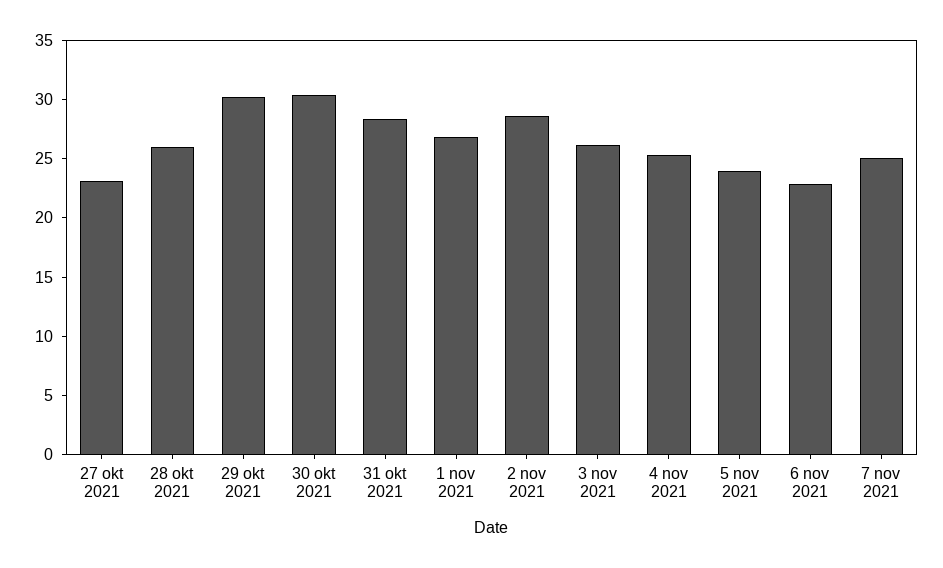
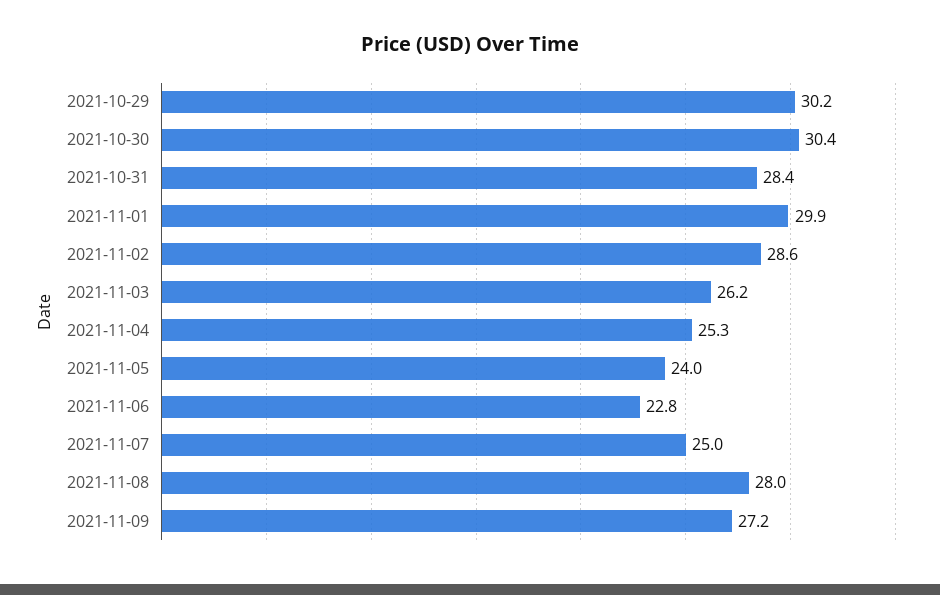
27 okt 2021: 23 -> none
28 okt 2021: 26 -> none
1 nov 2021: 27 -> 29.9
2021-11-08: none -> 28
2021-11-09: none -> 27.2

